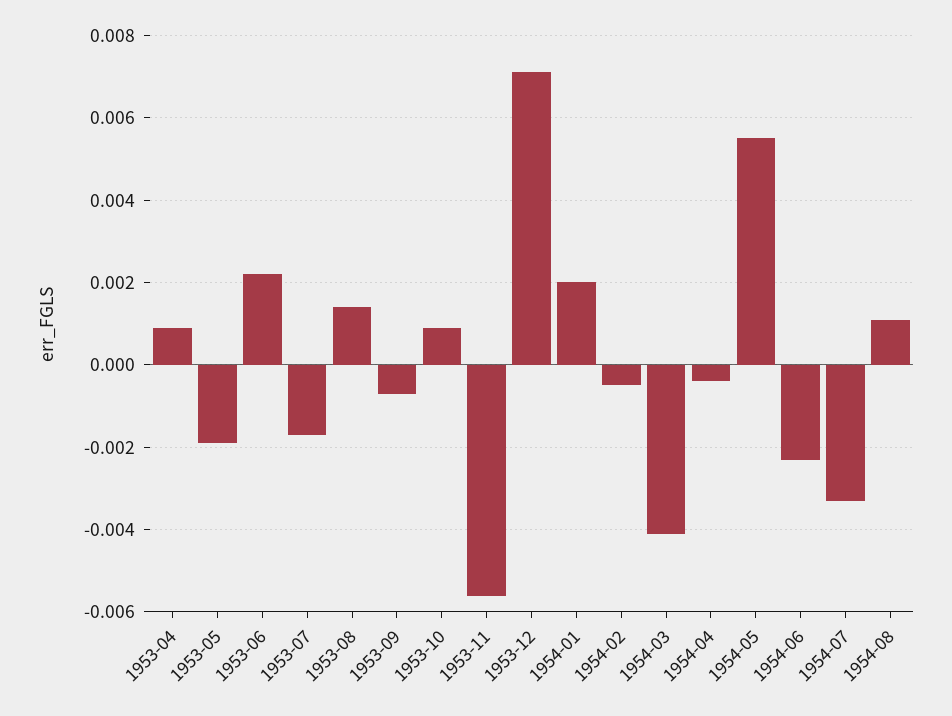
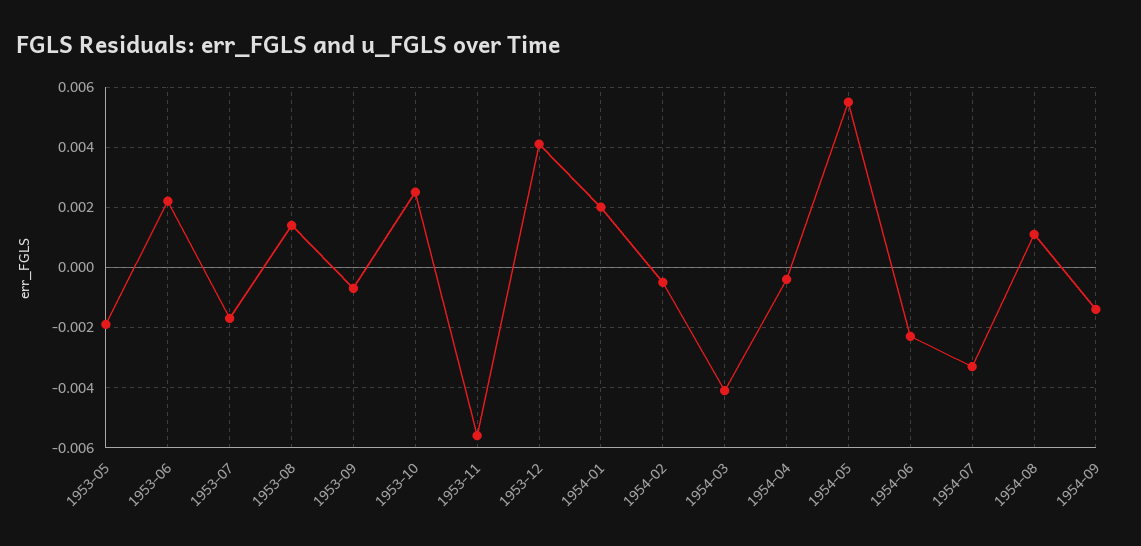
1953-04: 0.001 -> none
1953-10: 0.001 -> 0.0025
1953-12: 0.007 -> 0.004
1954-09: none -> -0.0015

